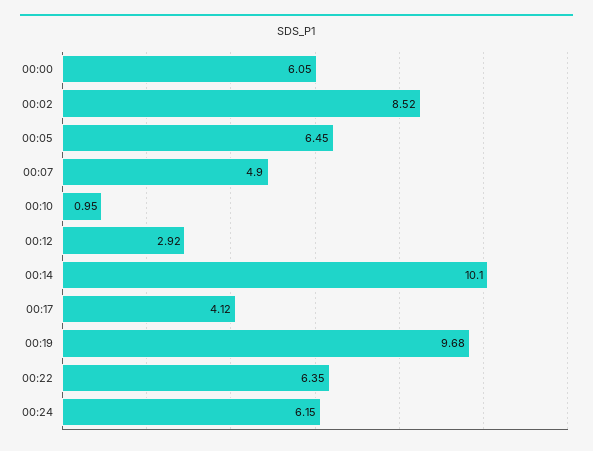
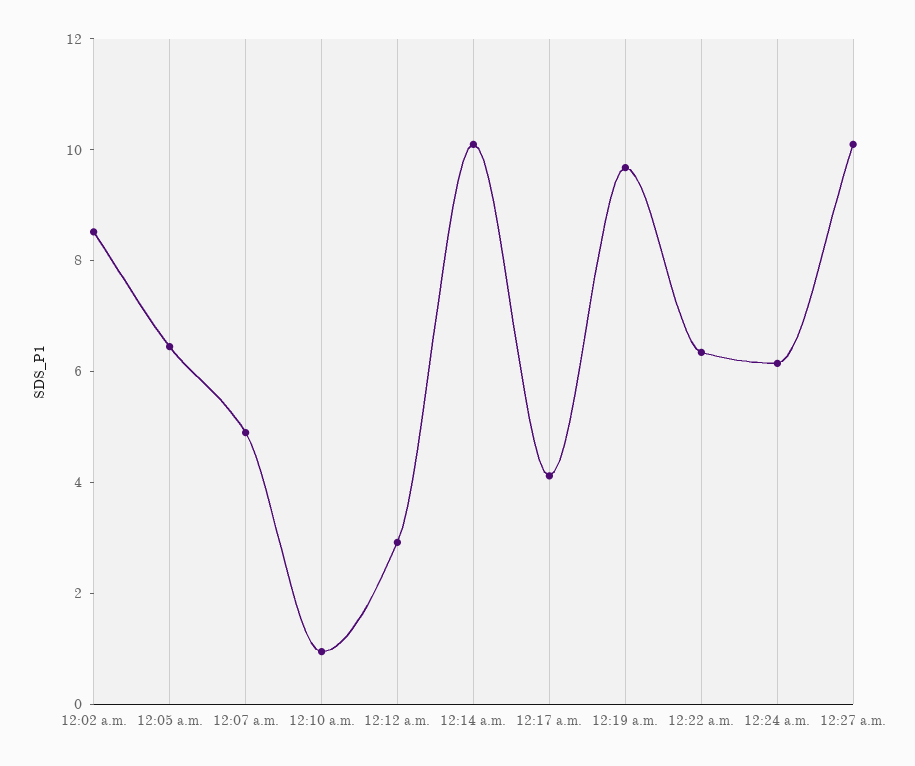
00:00: 6.05 -> none
12:27 a.m.: none -> 10

